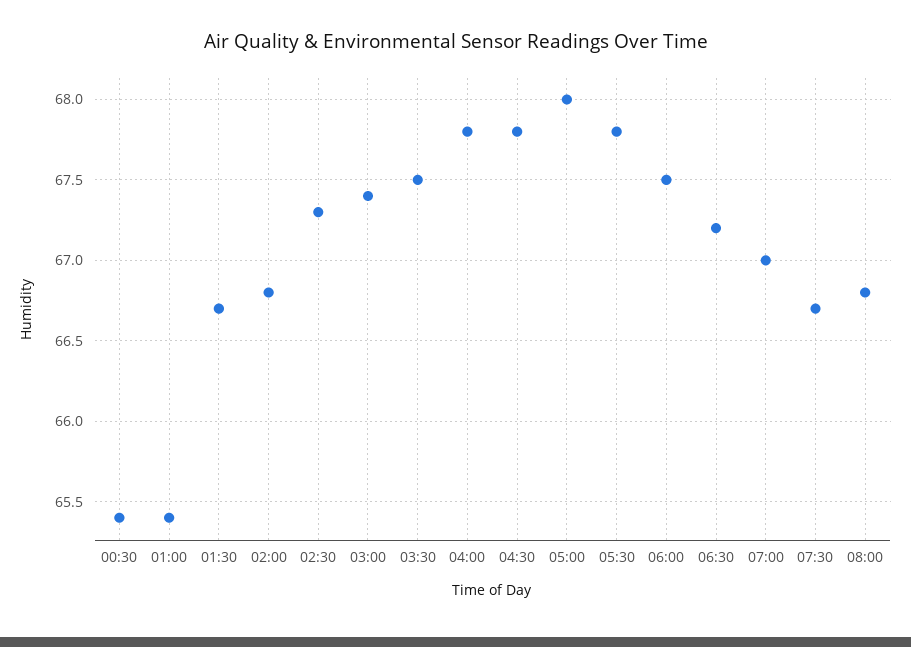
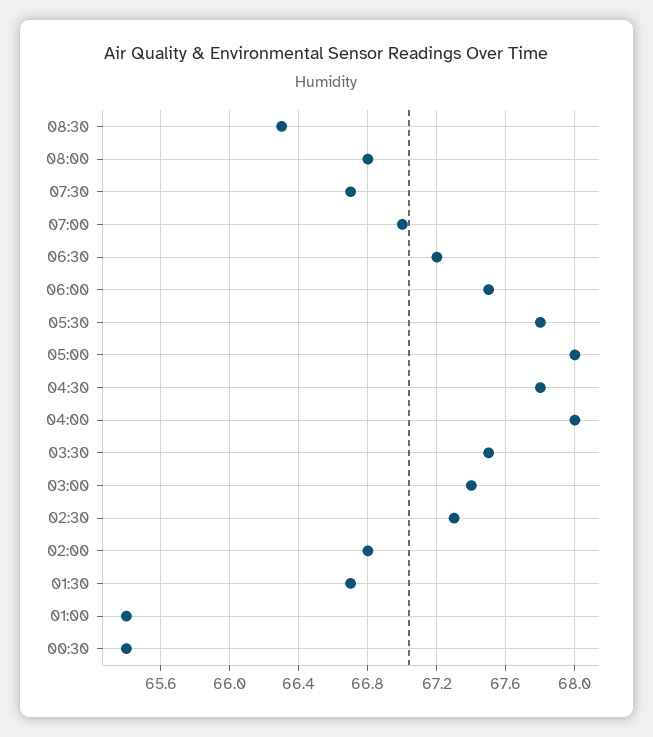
04:00: 67.8 -> 68
08:30: none -> 66.3

